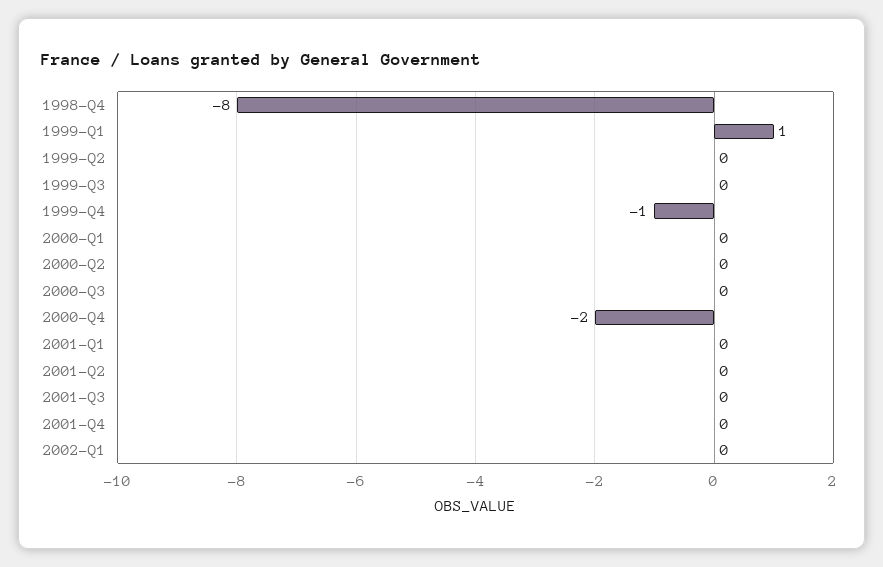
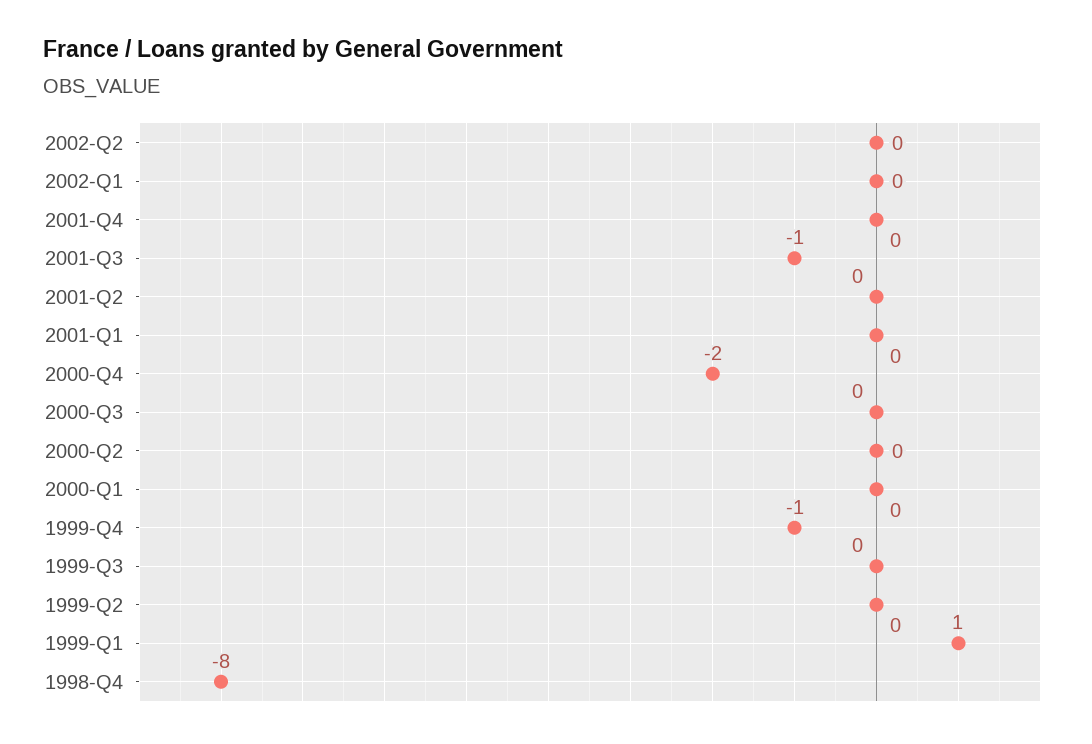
2001-Q3: 0 -> -1
2002-Q2: none -> 0

